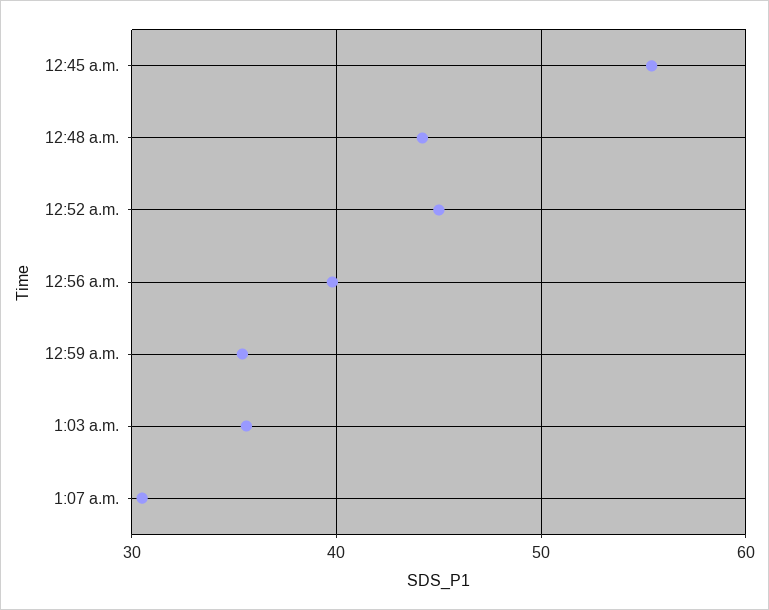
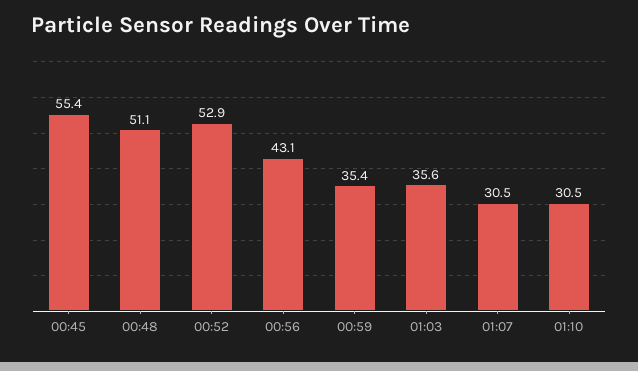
12:48 a.m.: 44 -> 51.1
12:52 a.m.: 45 -> 52.9
12:56 a.m.: 40 -> 43.1
01:10: none -> 30.5

